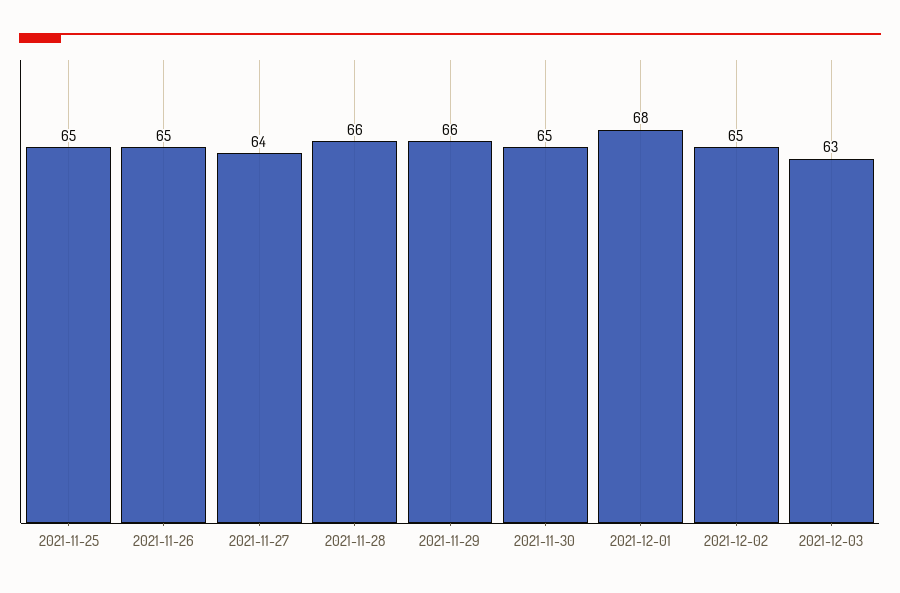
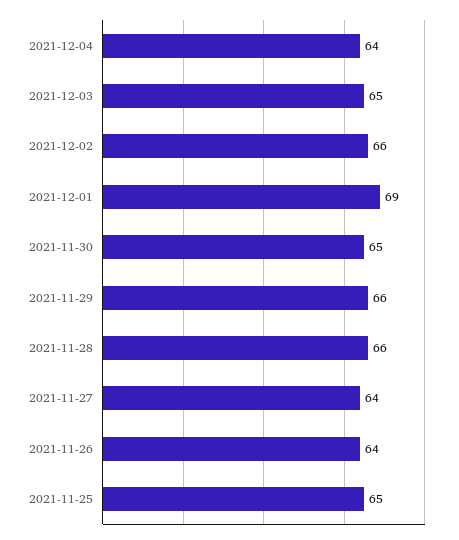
2021-11-26: 65 -> 64
2021-12-01: 68 -> 69
2021-12-02: 65 -> 66
2021-12-03: 63 -> 65
2021-12-04: none -> 64

